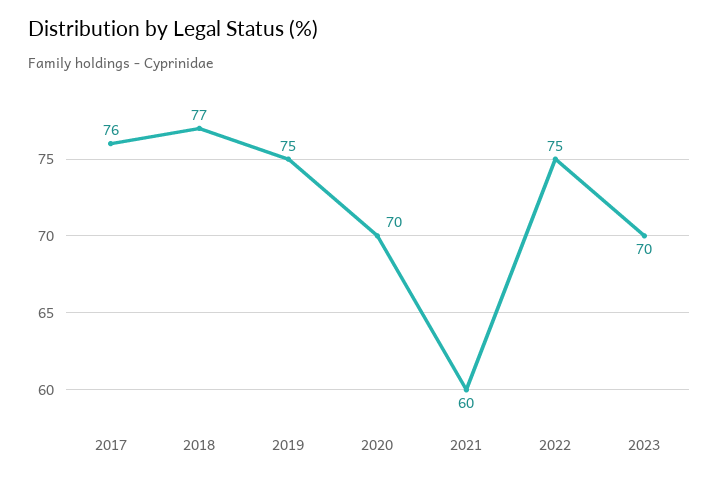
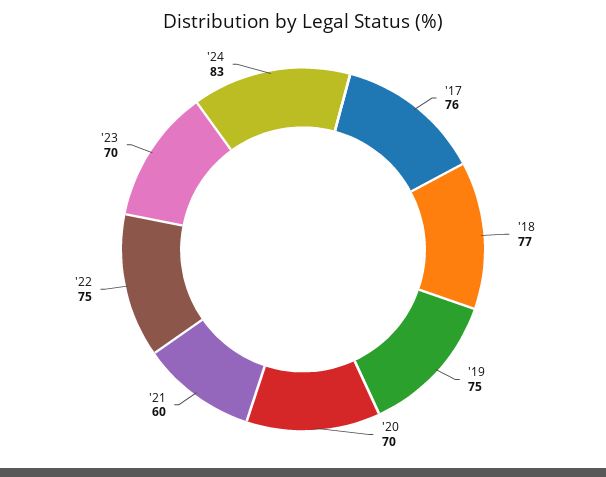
'24: none -> 83

